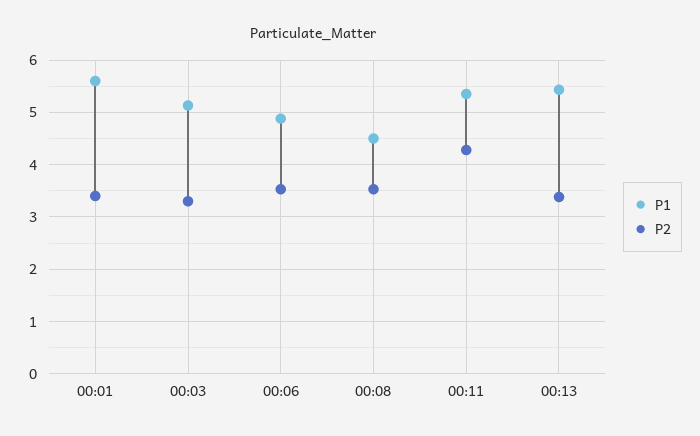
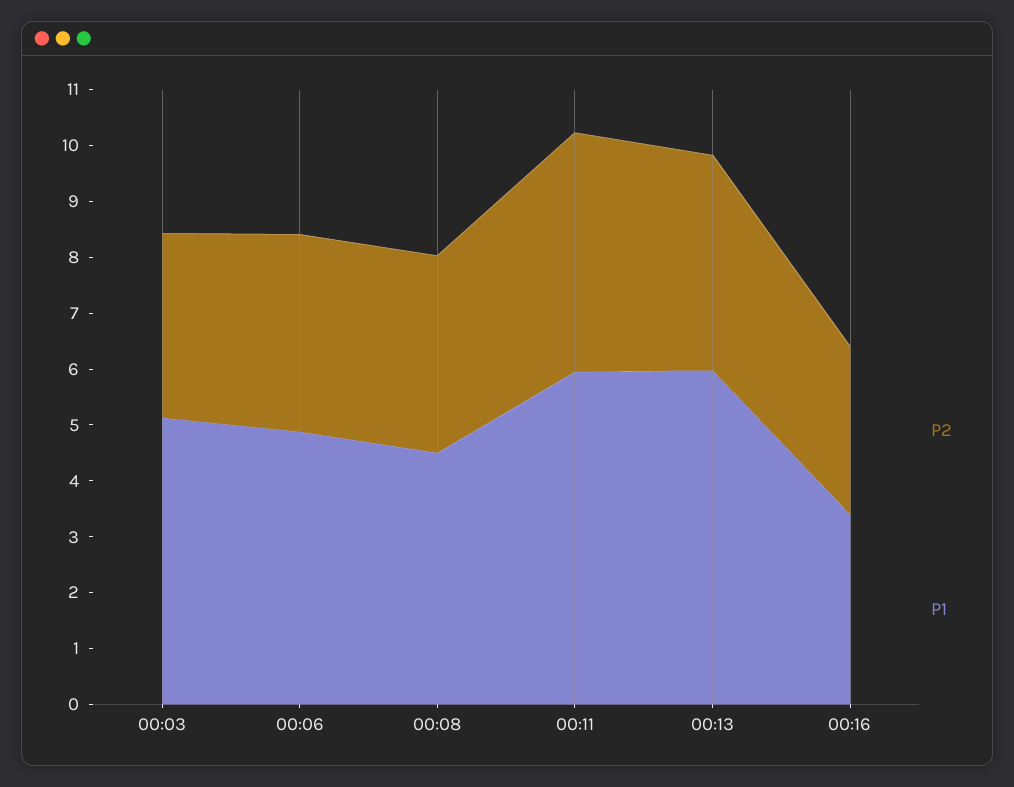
P1, 00:01: 5.6 -> none
P2, 00:01: 3.4 -> none
P1, 00:11: 5.4 -> 6
P1, 00:13: 5.4 -> 6
P2, 00:13: 3.4 -> 3.8
P2, 00:16: none -> 3
P1, 00:16: none -> 3.4

